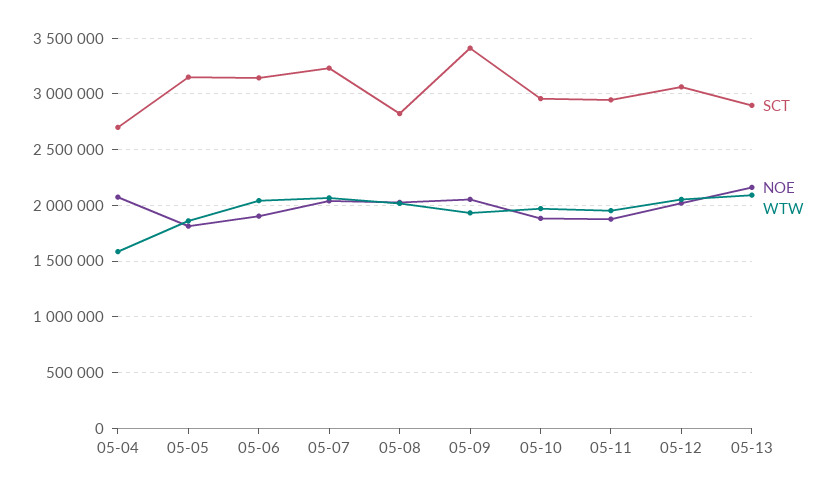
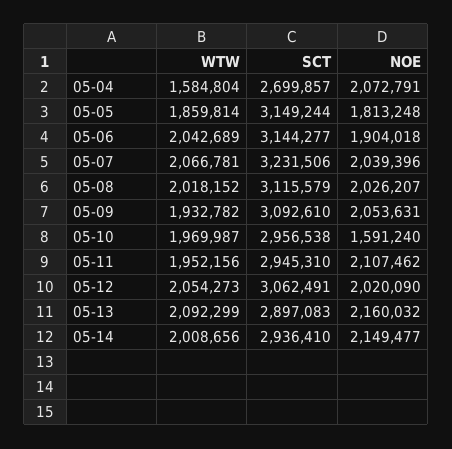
SCT, 05-08: 2800000 -> 3115579
SCT, 05-09: 3400000 -> 3092610
NOE, 05-10: 1900000 -> 1591240
NOE, 05-11: 1900000 -> 2107462
WTW, 05-14: none -> 2008656
SCT, 05-14: none -> 2936410
NOE, 05-14: none -> 2149477

